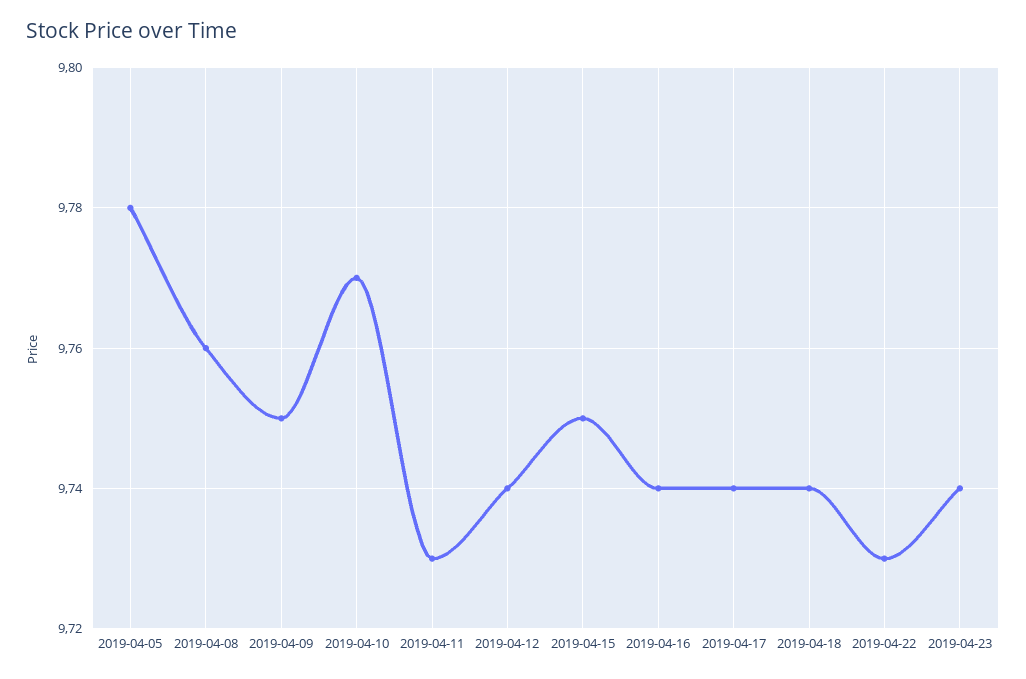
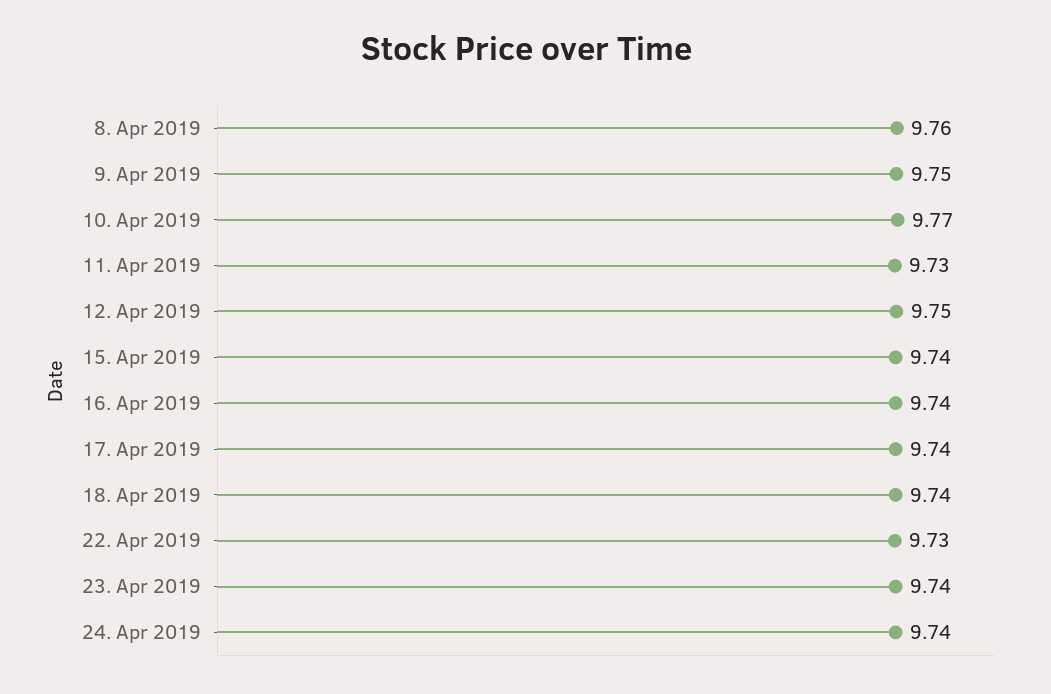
2019-04-05: 9.78 -> none
2019-04-12: 9.74 -> 9.75
2019-04-15: 9.75 -> 9.74
24. Apr 2019: none -> 9.74

